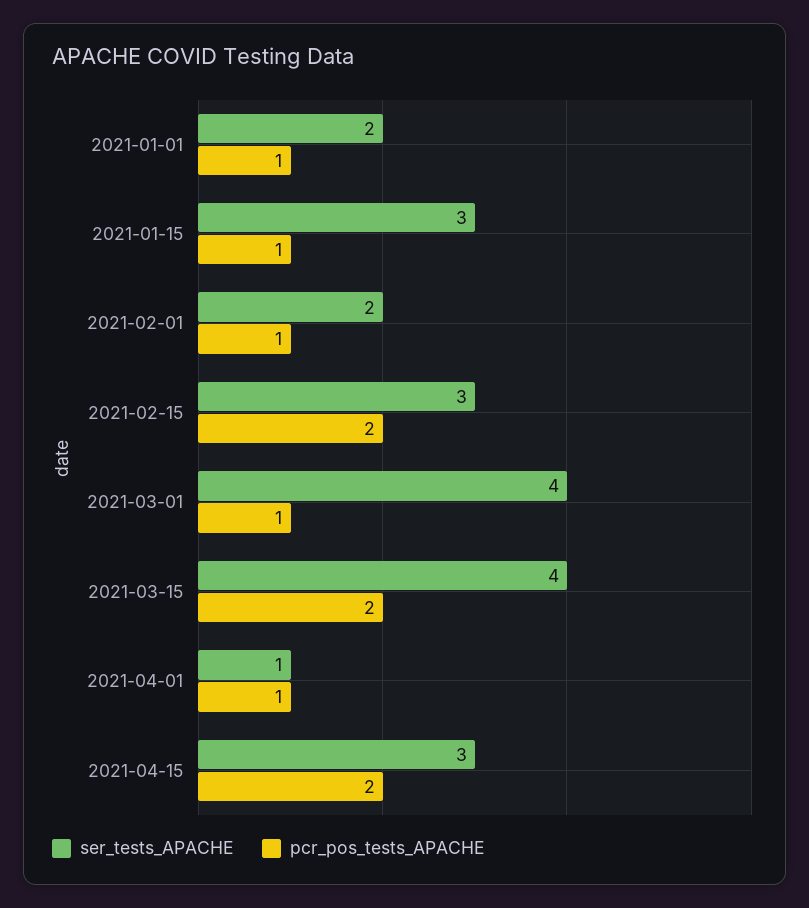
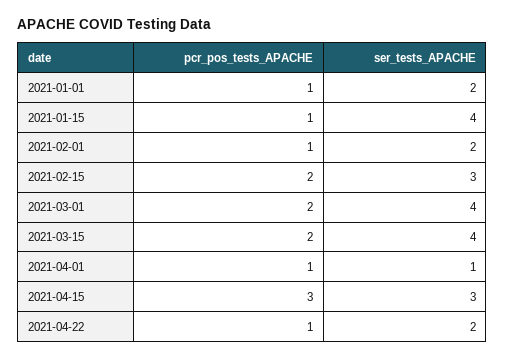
ser_tests_APACHE, 2021-01-15: 3 -> 4
pcr_pos_tests_APACHE, 2021-03-01: 1 -> 2
pcr_pos_tests_APACHE, 2021-04-15: 2 -> 3
pcr_pos_tests_APACHE, 2021-04-22: none -> 1
ser_tests_APACHE, 2021-04-22: none -> 2

